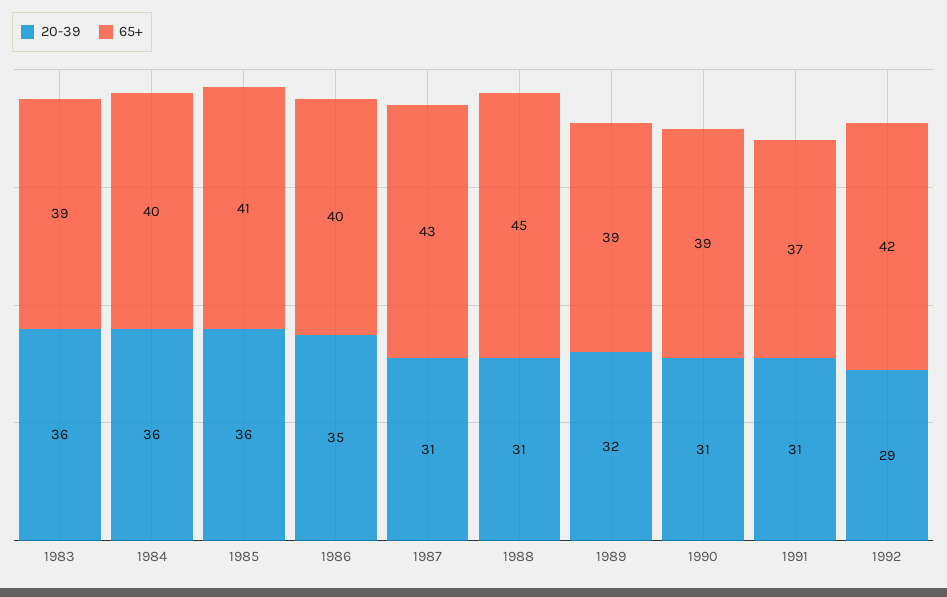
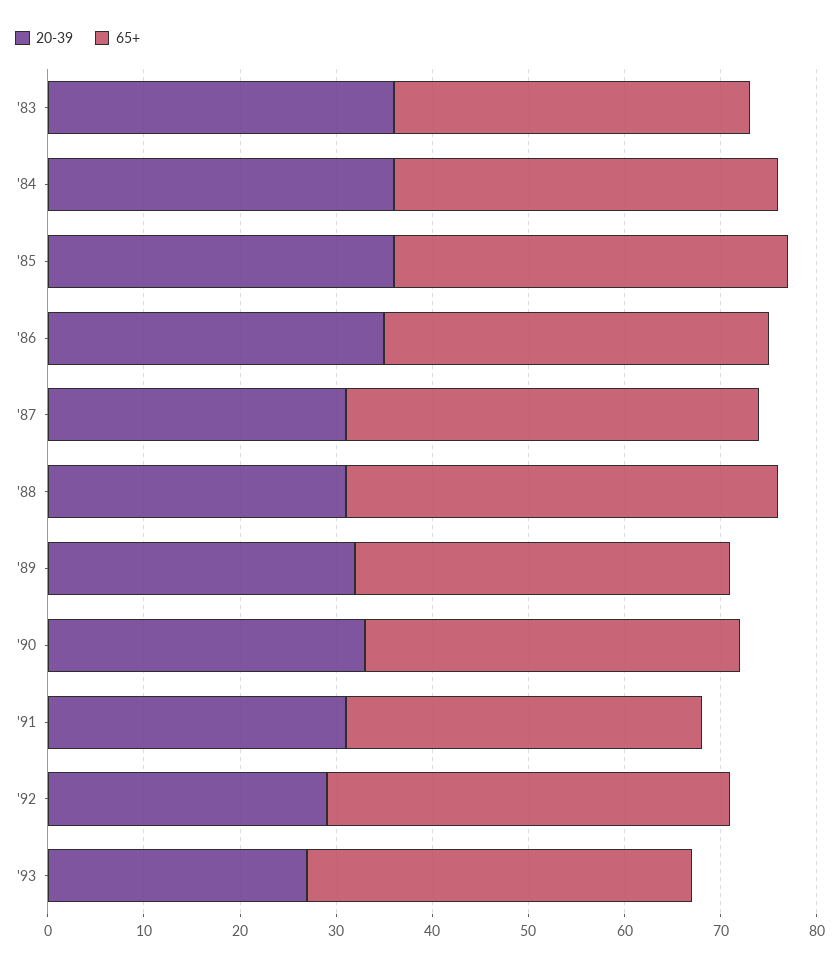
65+, 1983: 39 -> 37
20-39, 1990: 31 -> 33
20-39, '93: none -> 27
65+, '93: none -> 40

